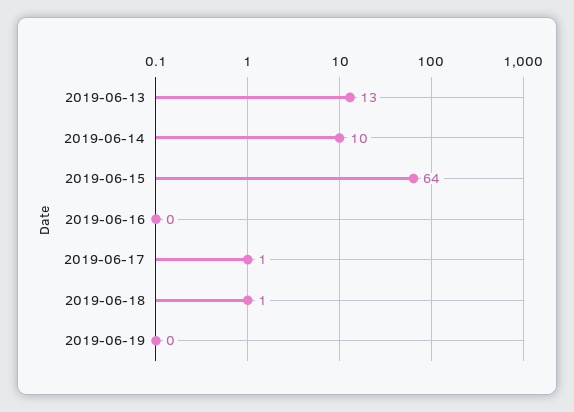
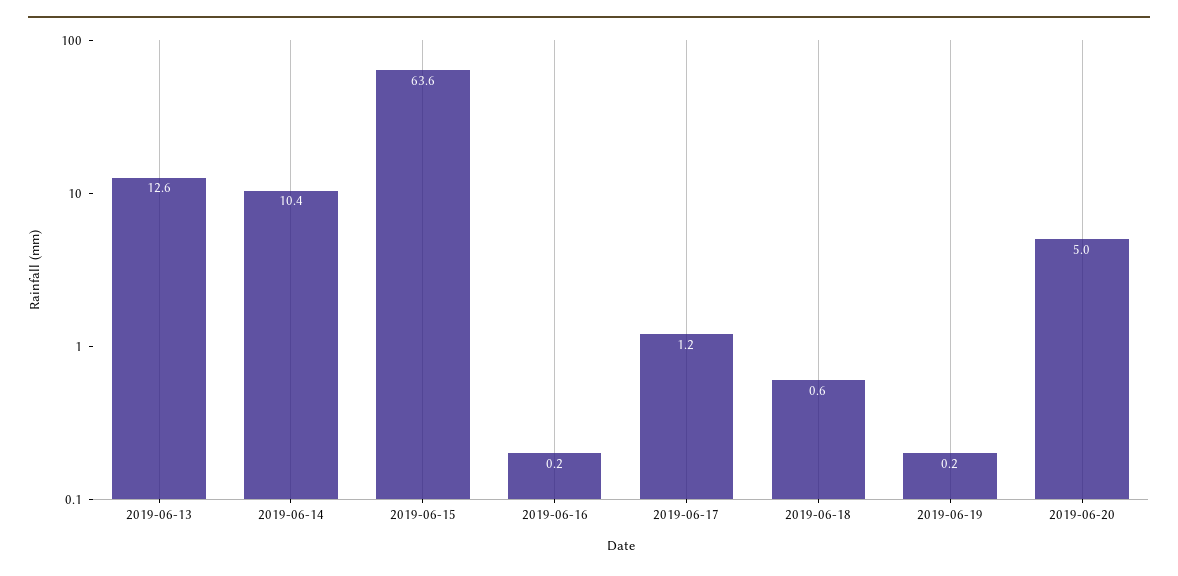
2019-06-20: none -> 5

